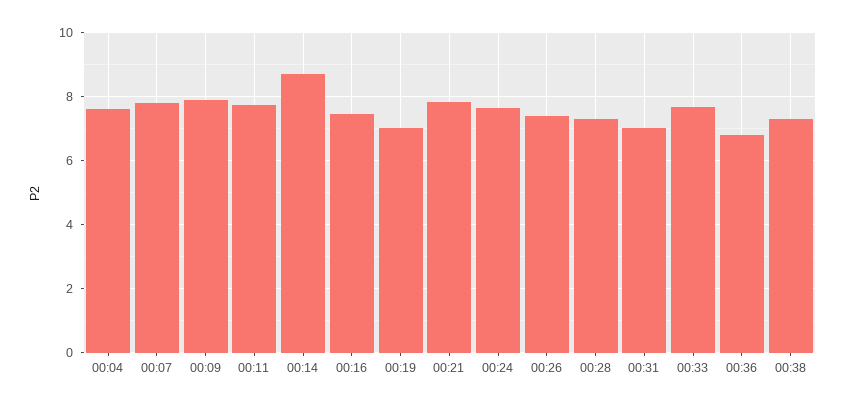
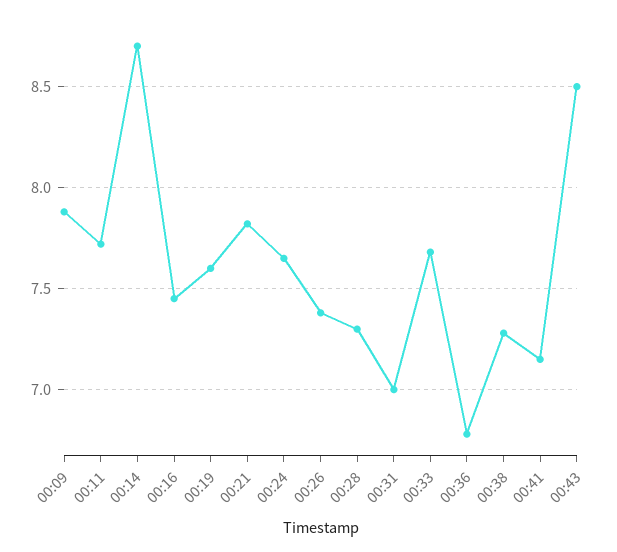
00:04: 7.6 -> none
00:07: 7.8 -> none
00:19: 7 -> 7.6
00:41: none -> 7.15
00:43: none -> 8.5

